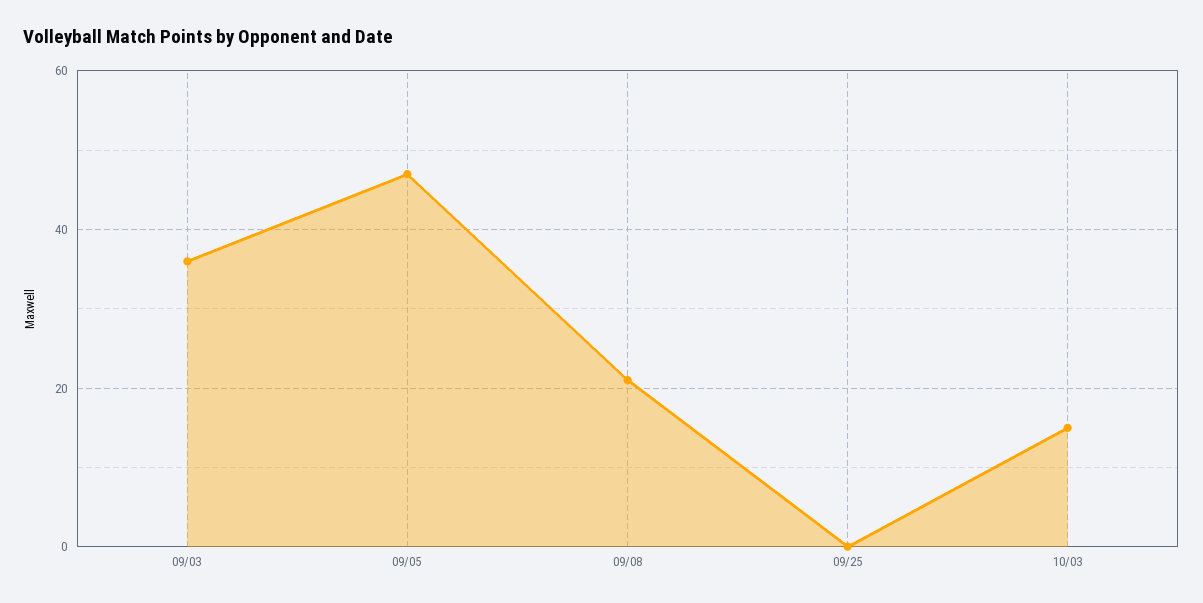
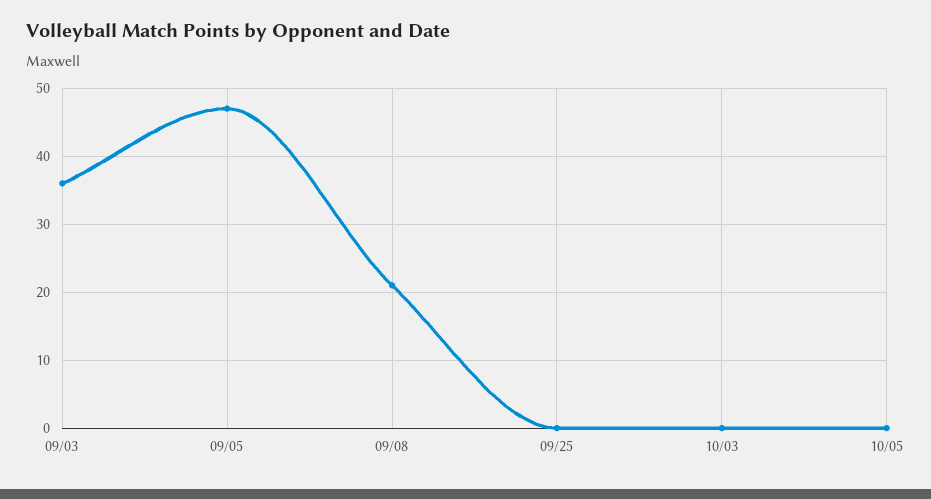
10/03: 15 -> 0
10/05: none -> 0

